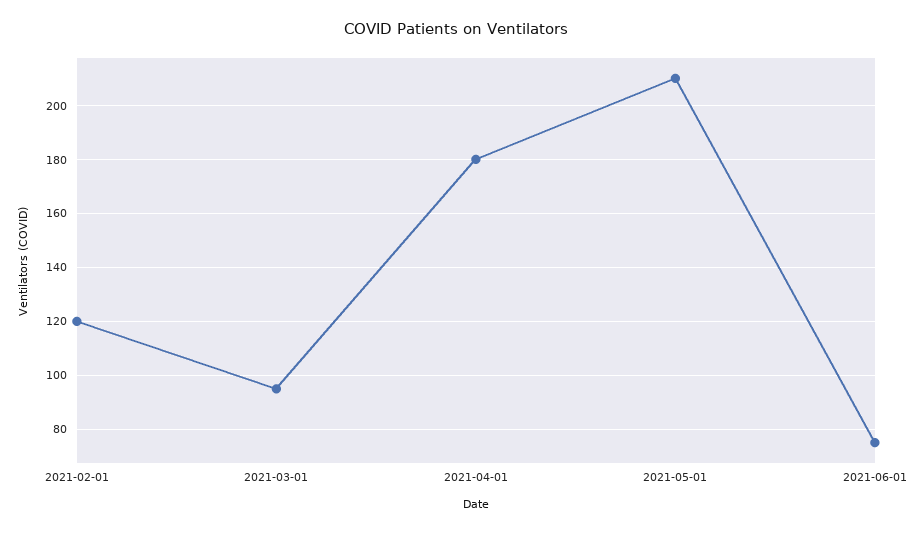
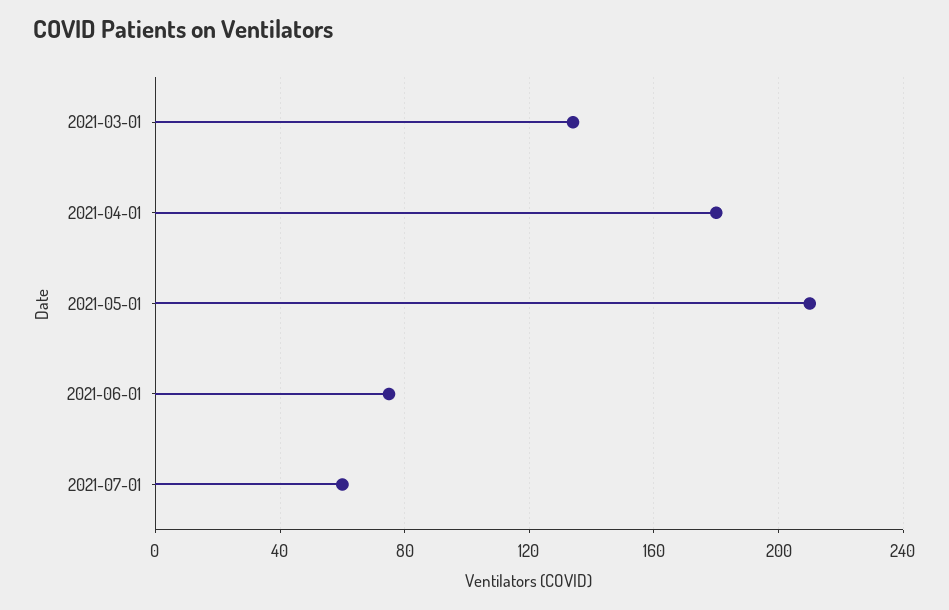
2021-02-01: 120 -> none
2021-03-01: 95 -> 135
2021-07-01: none -> 60

